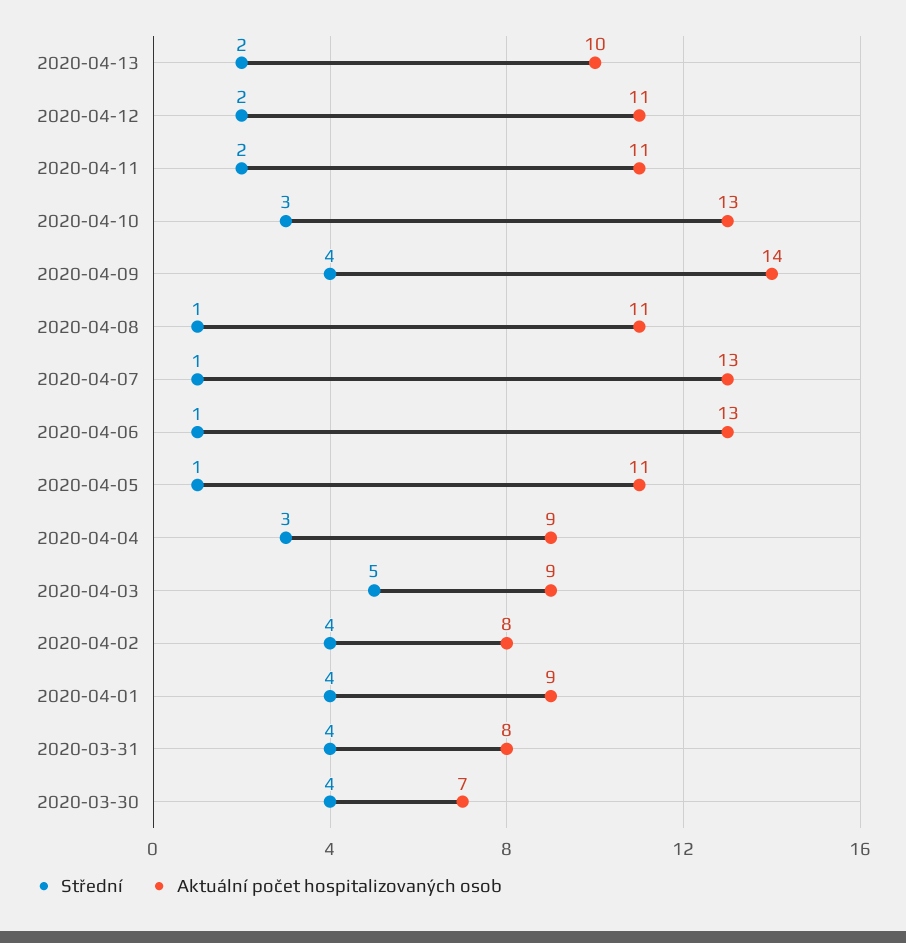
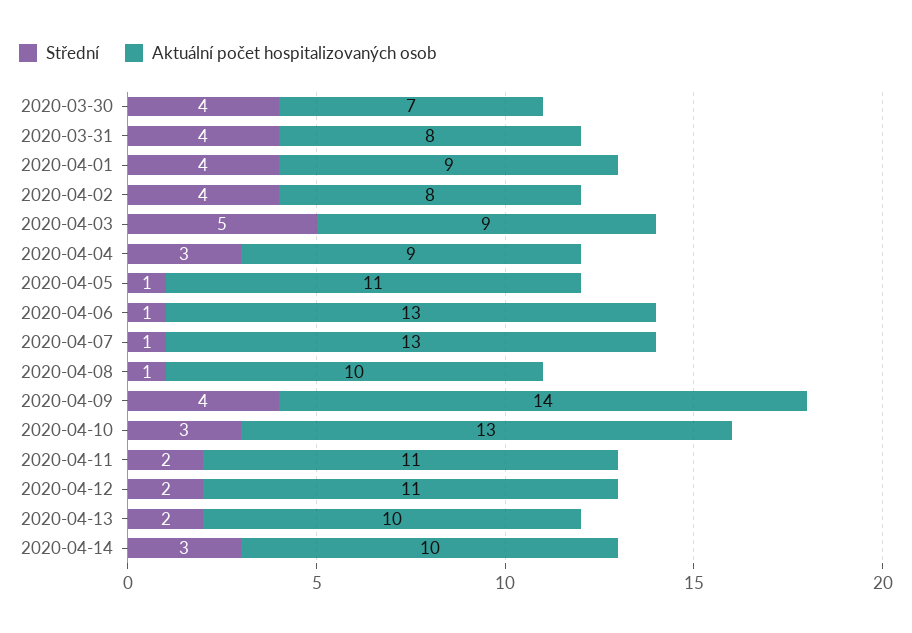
Aktuální počet hospitalizovaných osob, 2020-04-08: 11 -> 10
Střední, 2020-04-14: none -> 3
Aktuální počet hospitalizovaných osob, 2020-04-14: none -> 10

